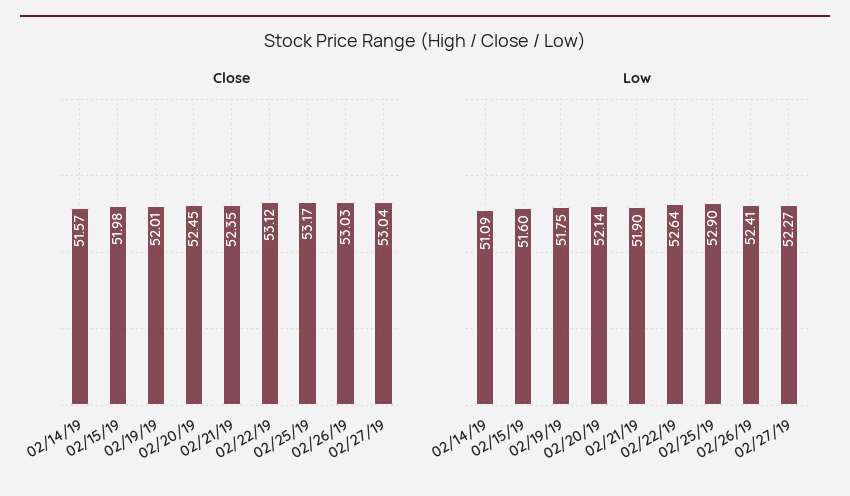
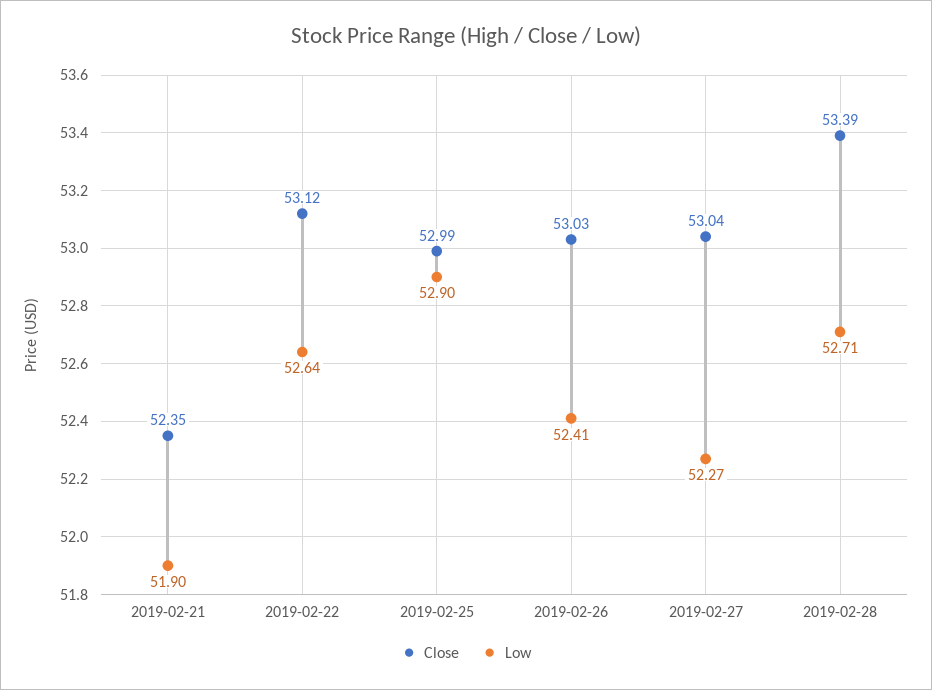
Close, 02/14/19: 51.57 -> none
Close, 02/15/19: 51.98 -> none
Close, 02/19/19: 52.01 -> none
Close, 02/20/19: 52.45 -> none
Close, 02/25/19: 53.17 -> 52.99
Low, 02/14/19: 51.09 -> none
Low, 02/15/19: 51.6 -> none
Low, 02/19/19: 51.75 -> none
Low, 02/20/19: 52.14 -> none
Close, 2019-02-28: none -> 53.39
Low, 2019-02-28: none -> 52.71

